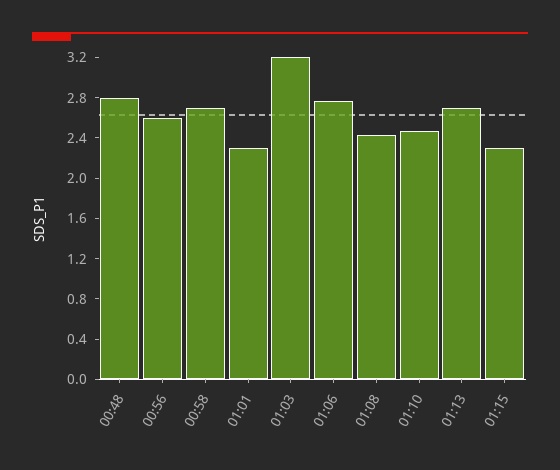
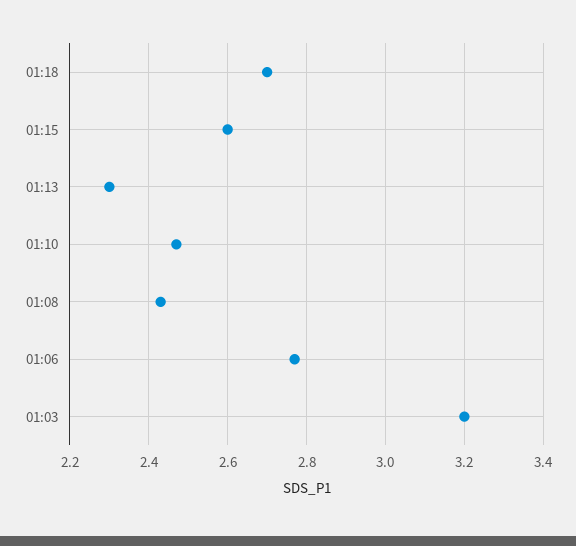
00:48: 2.8 -> none
00:56: 2.6 -> none
00:58: 2.7 -> none
01:01: 2.3 -> none
01:13: 2.7 -> 2.3
01:15: 2.3 -> 2.6
01:18: none -> 2.7

